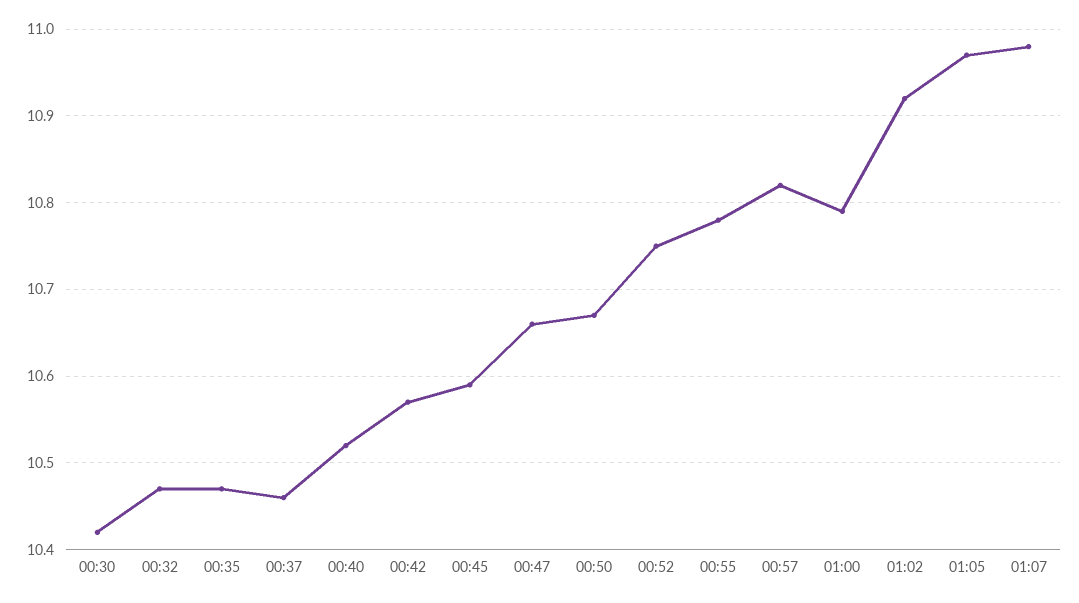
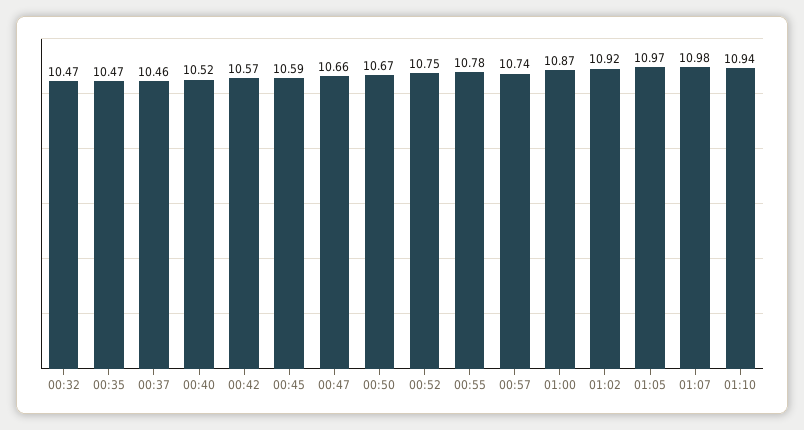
00:30: 10.42 -> none
00:57: 10.82 -> 10.74
01:00: 10.79 -> 10.87
01:10: none -> 10.94

